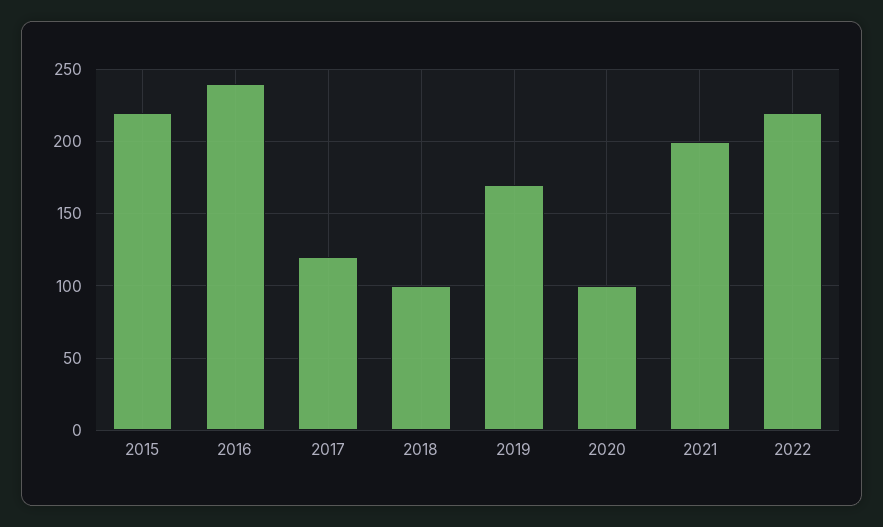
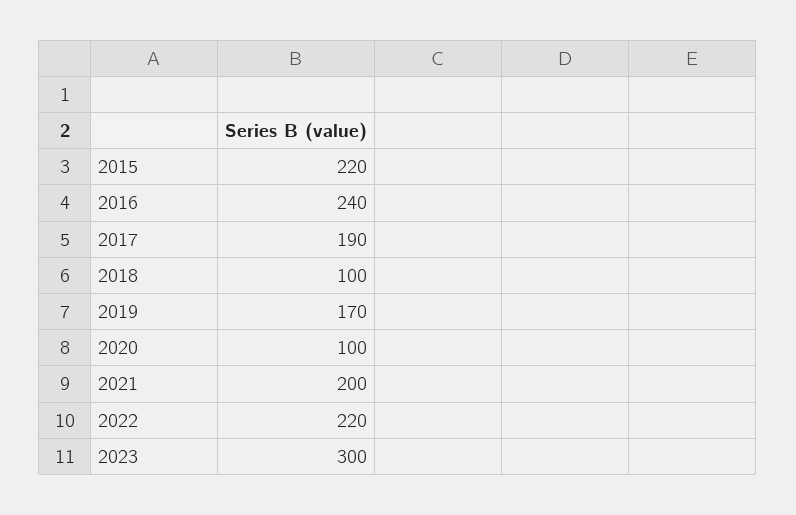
2017: 120 -> 190
2023: none -> 300

